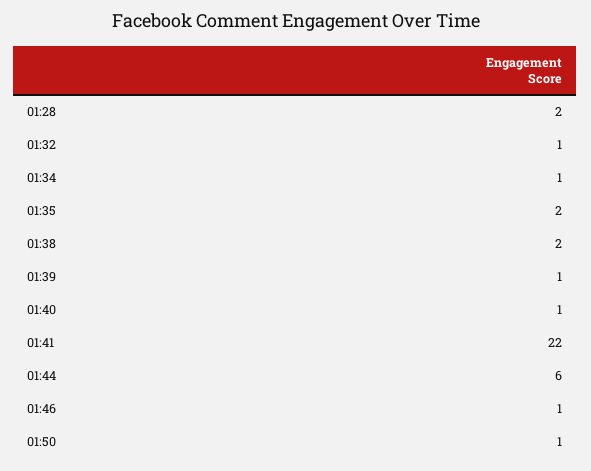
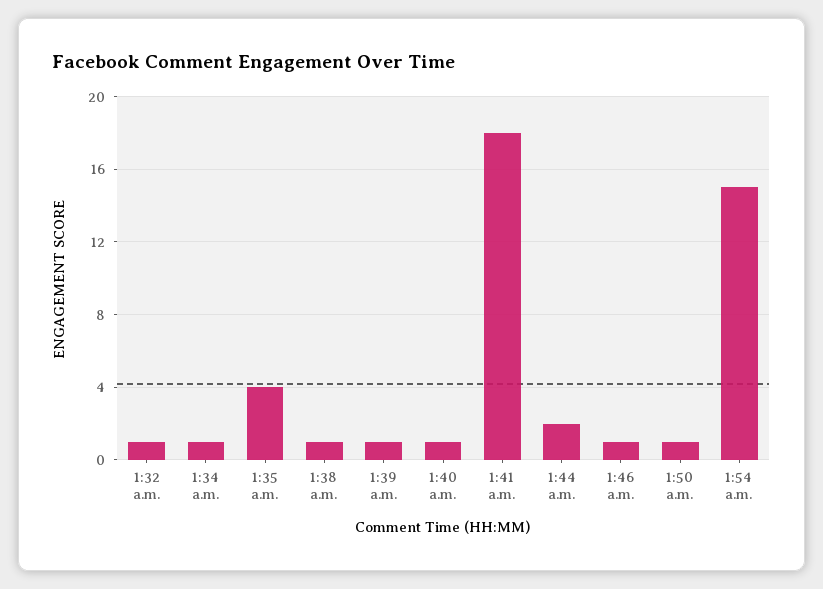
01:28: 2 -> none
01:35: 2 -> 4
01:38: 2 -> 1
01:41: 22 -> 18
01:44: 6 -> 2
1:54 a.m.: none -> 15

